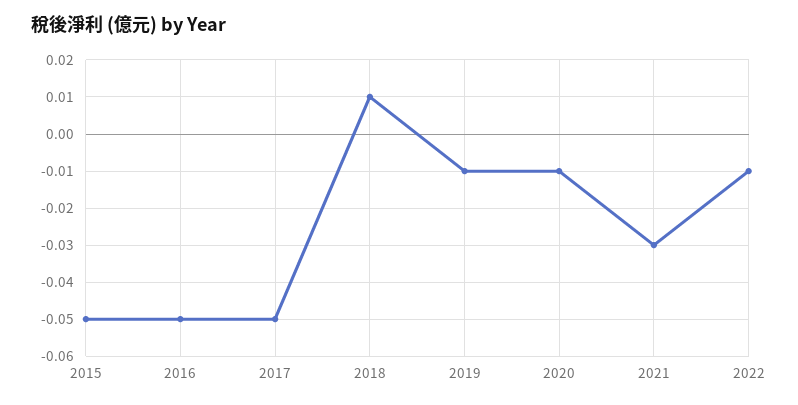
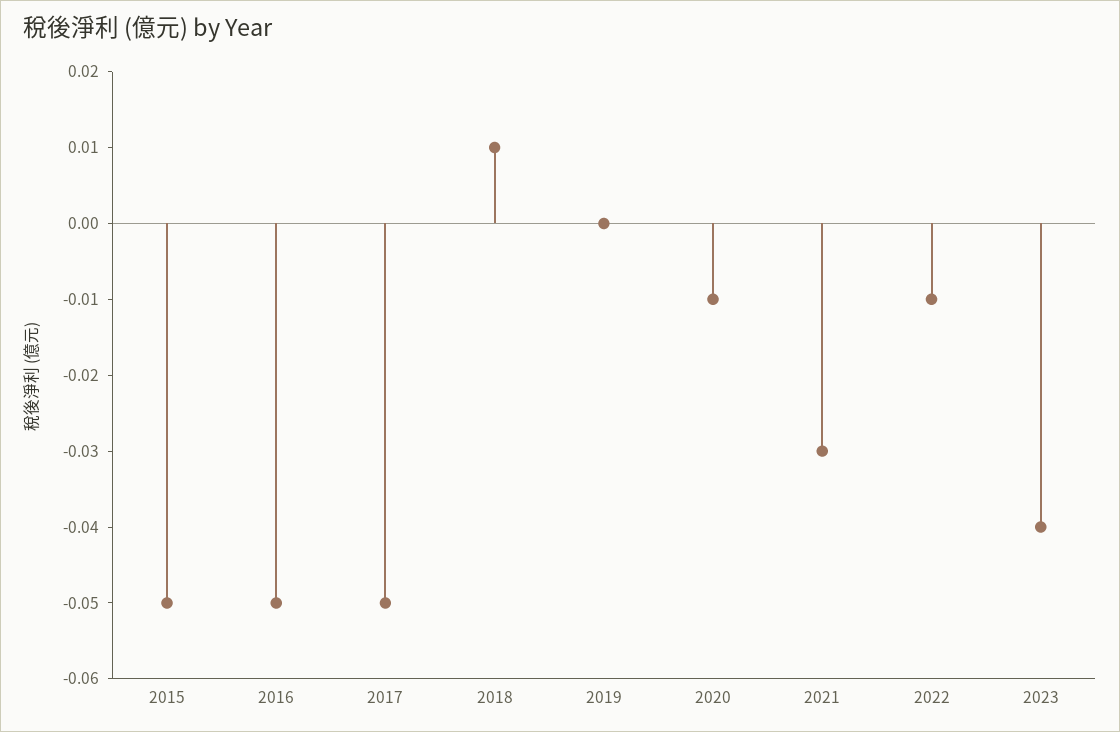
2019: -0.01 -> 0
2023: none -> -0.04

